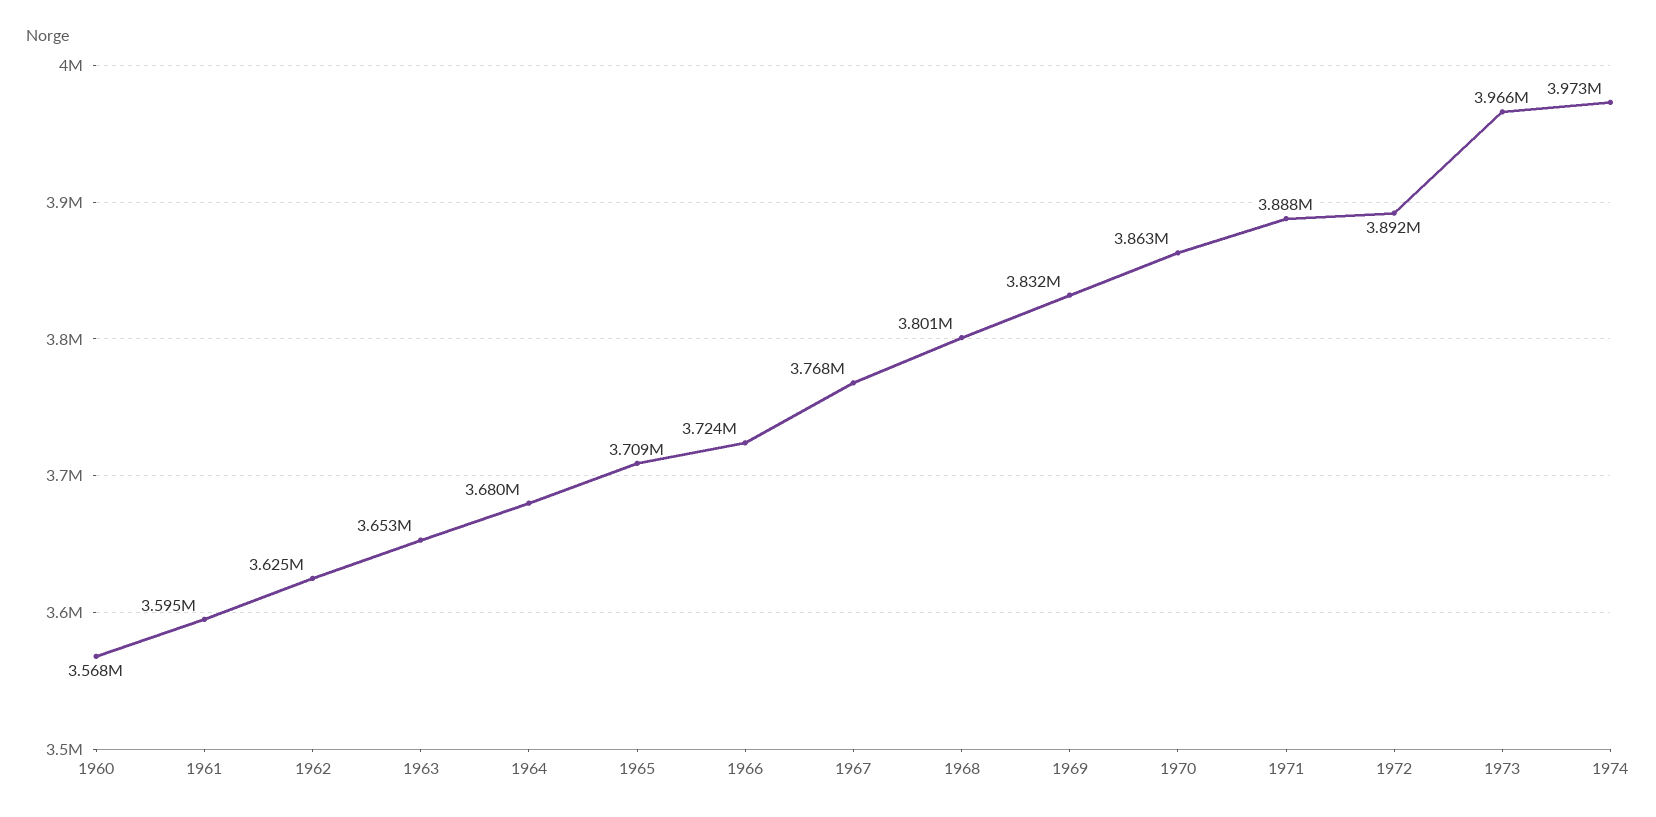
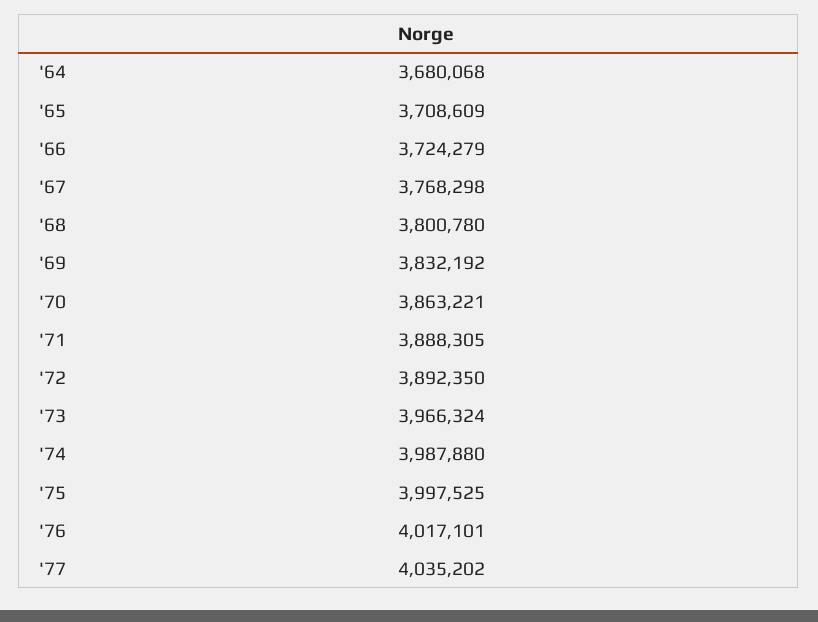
1960: 3568000 -> none
1961: 3595000 -> none
1962: 3625000 -> none
1963: 3653000 -> none
1974: 3973000 -> 3987880
'75: none -> 3997525
'76: none -> 4017101
'77: none -> 4035202

